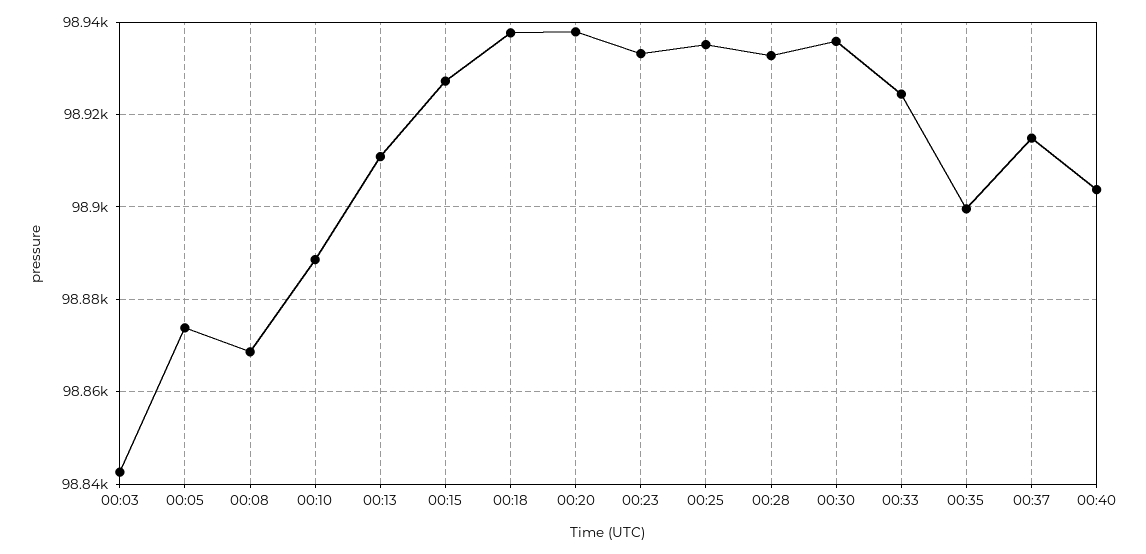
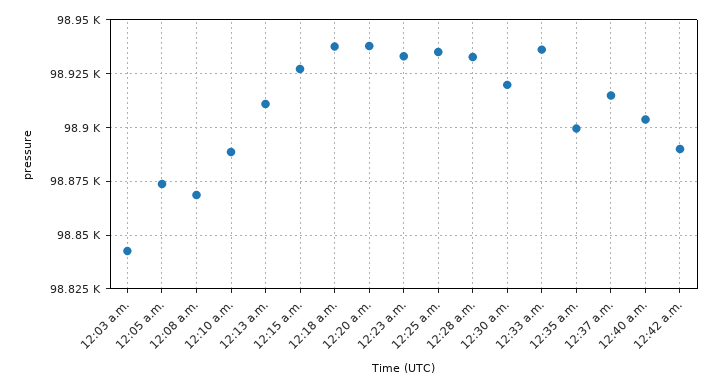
00:30: 98936 -> 98920
00:33: 98924 -> 98935
12:42 a.m.: none -> 98890

